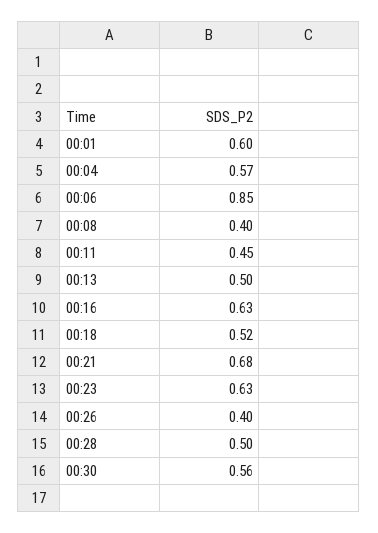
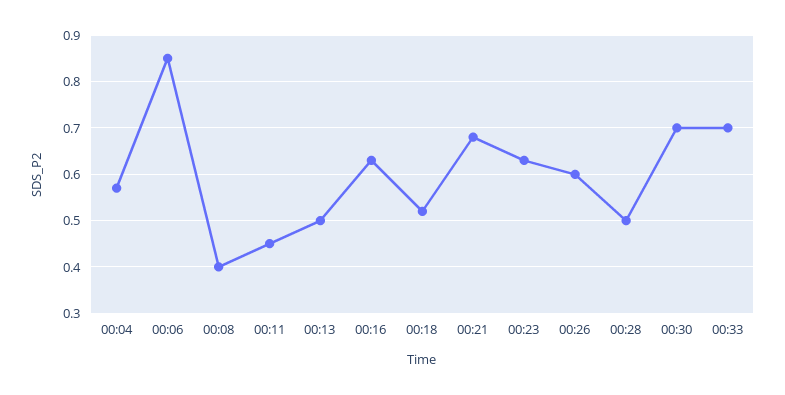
00:01: 0.6 -> none
00:26: 0.4 -> 0.6
00:30: 0.56 -> 0.7
00:33: none -> 0.7

